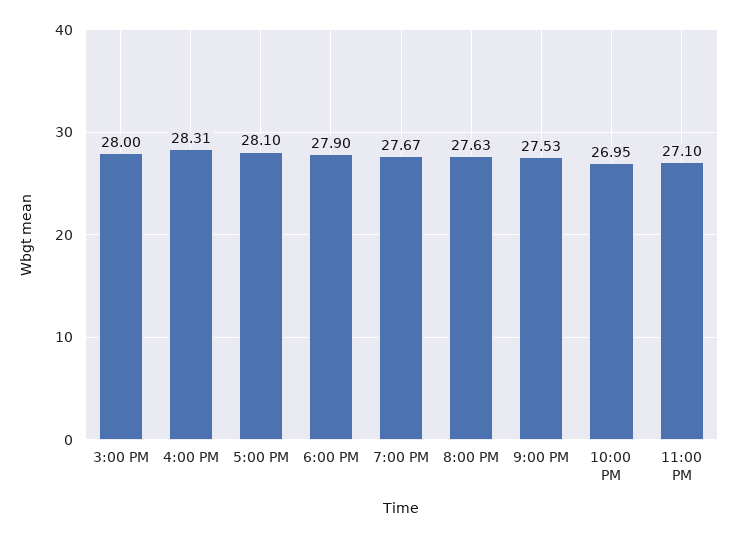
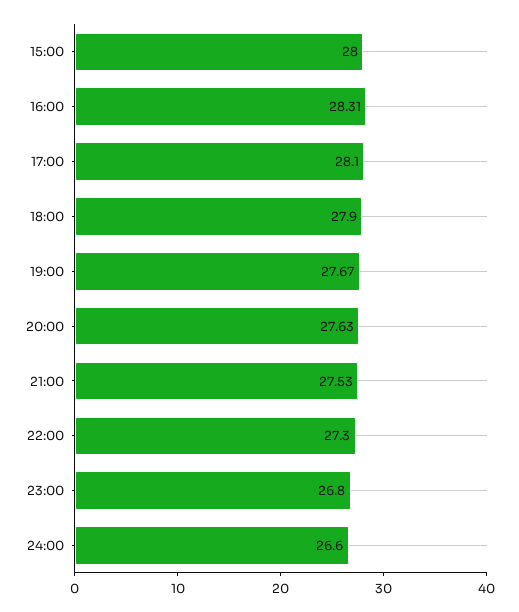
10:00 PM: 26.95 -> 27.3
11:00 PM: 27.1 -> 26.8
24:00: none -> 26.6

